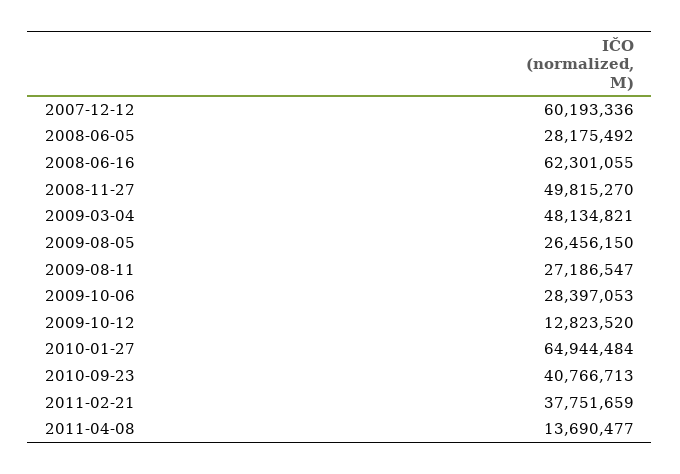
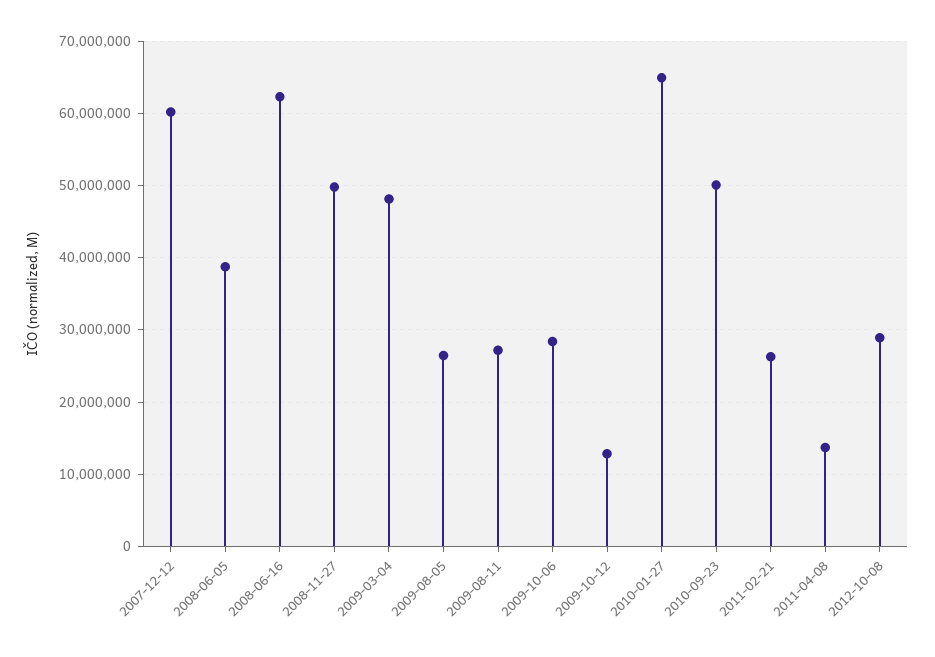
2008-06-05: 28175492 -> 39000000
2010-09-23: 40766713 -> 50000000
2011-02-21: 37751659 -> 26000000
2012-10-08: none -> 29000000

